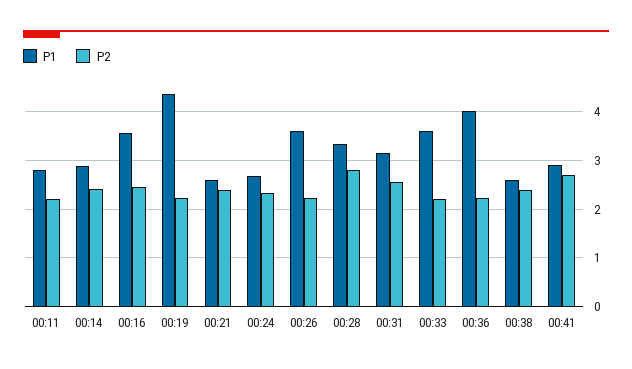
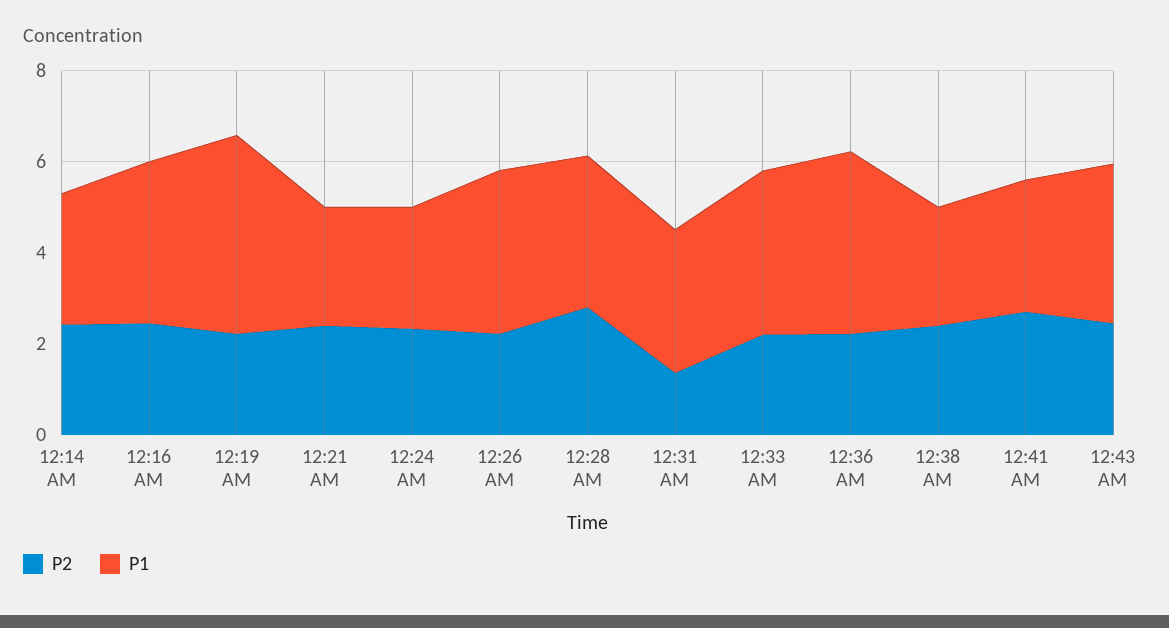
P1, 00:11: 2.8 -> none
P2, 00:11: 2.2 -> none
P2, 00:31: 2.6 -> 1.5
P2, 12:43 AM: none -> 2.5
P1, 12:43 AM: none -> 3.5

